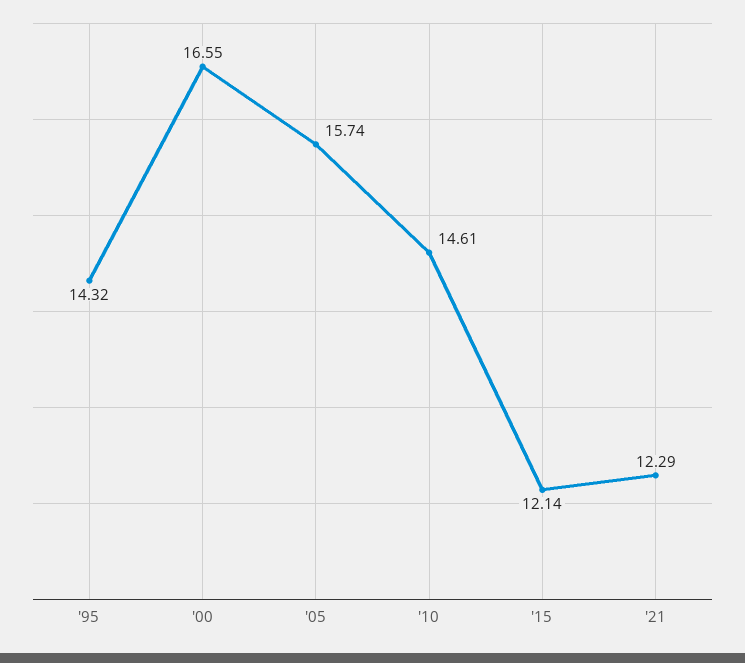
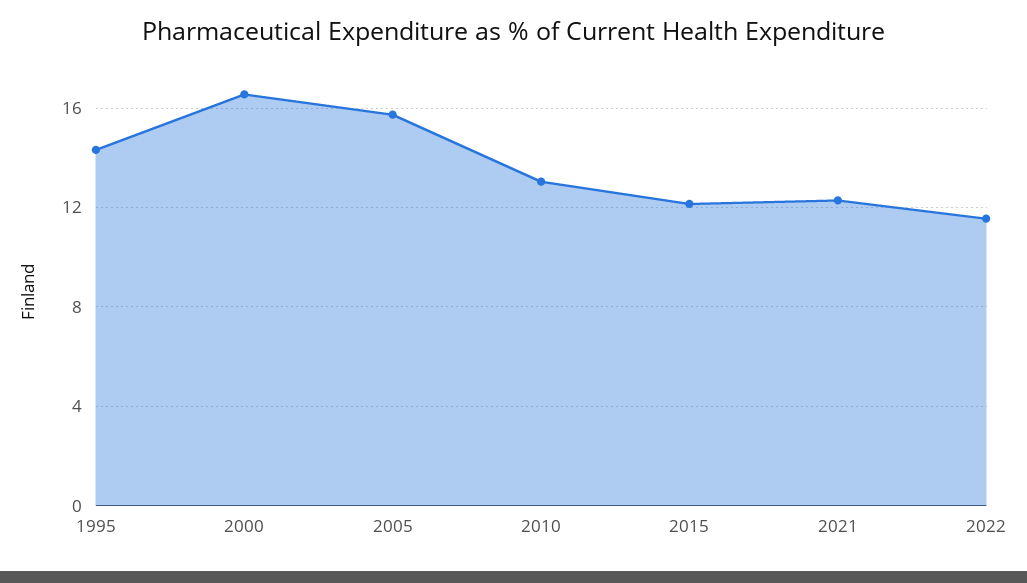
'10: 14.61 -> 13
2022: none -> 11.5

